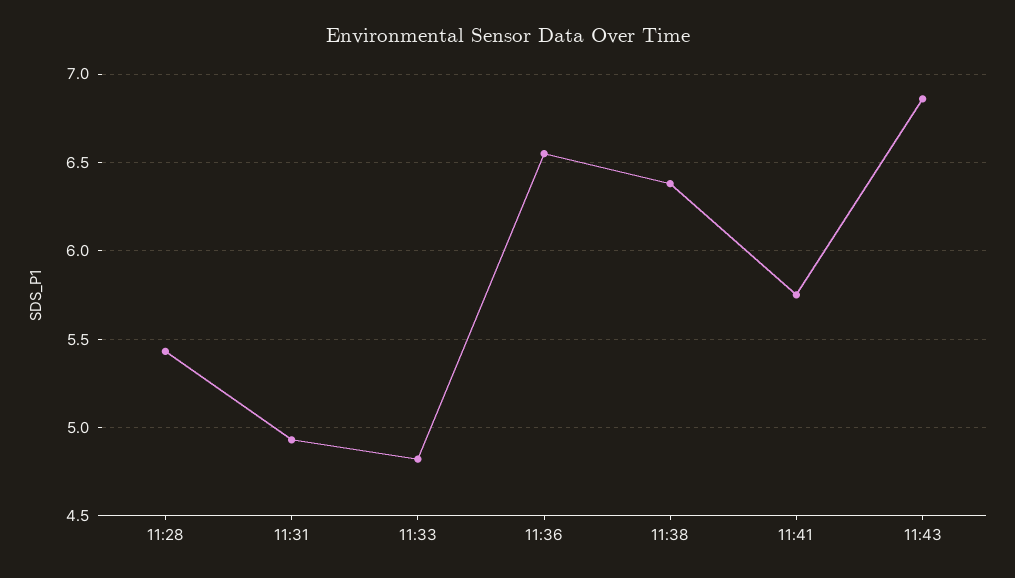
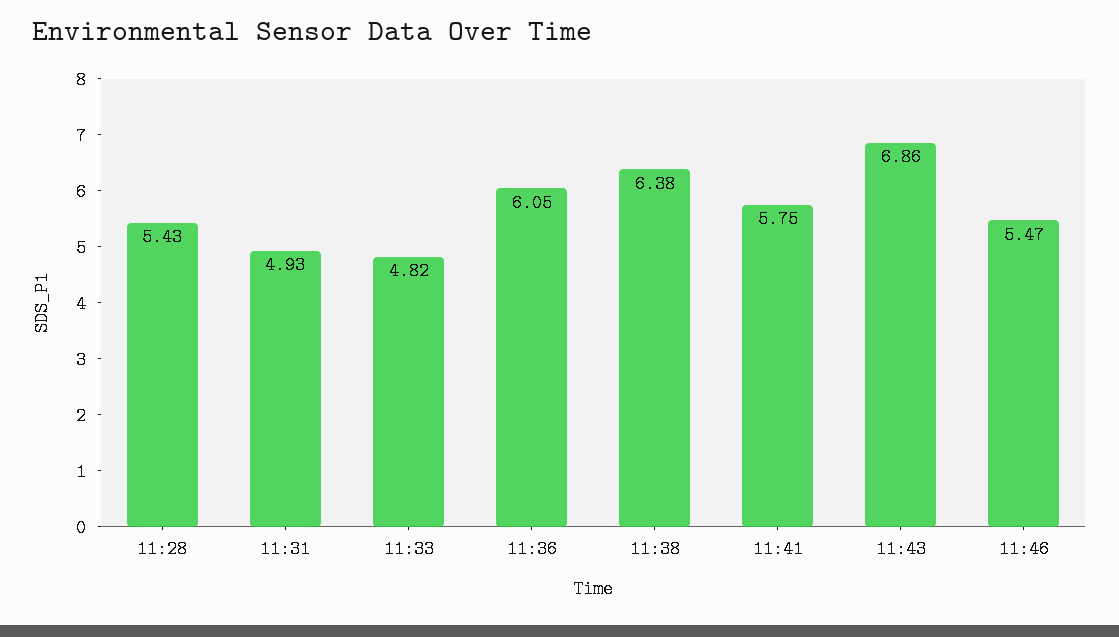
11:36: 6.55 -> 6.05
11:46: none -> 5.47

